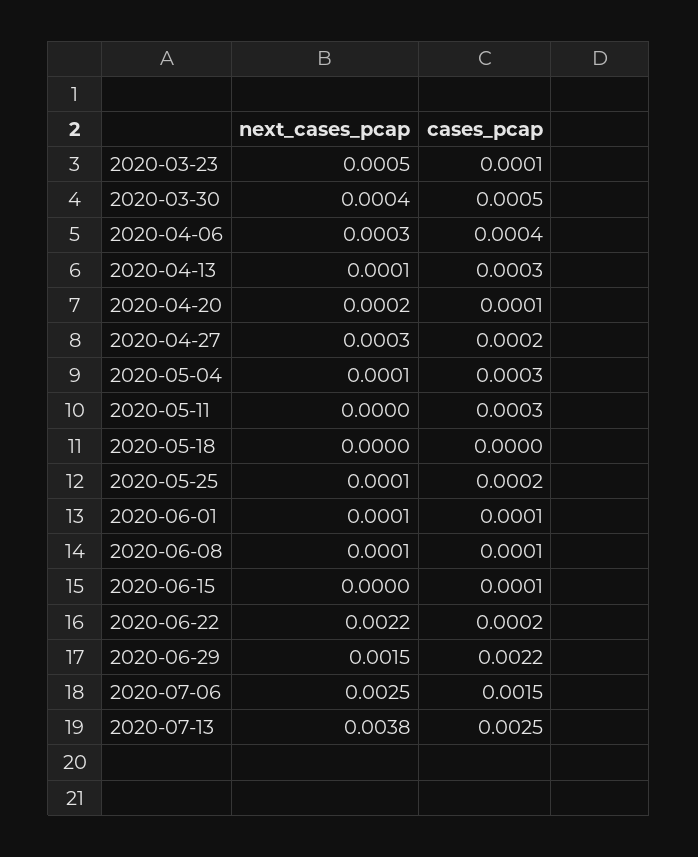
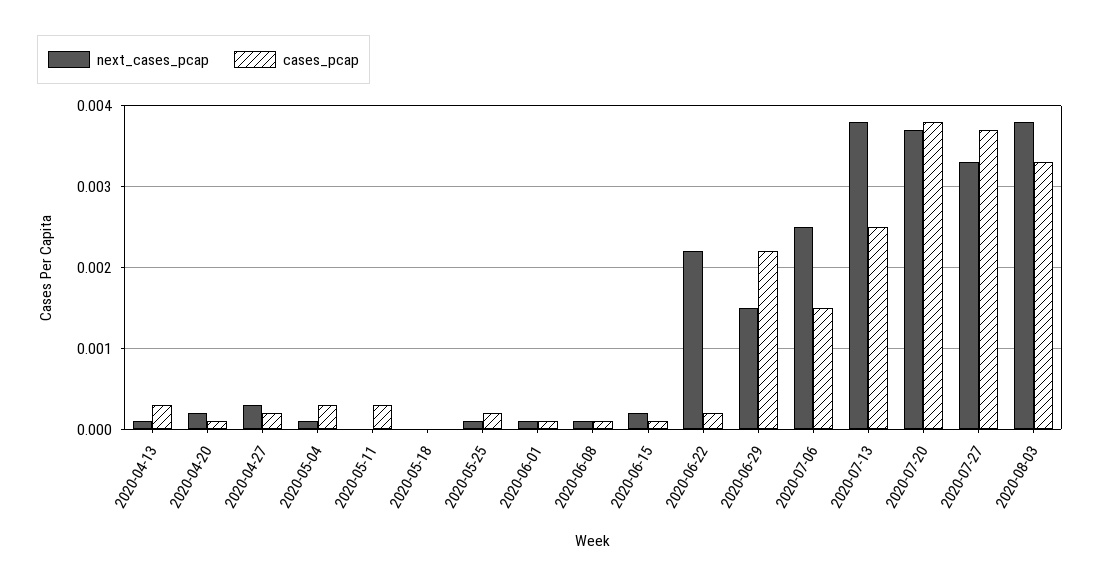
next_cases_pcap, 2020-03-23: 0.0005 -> none
cases_pcap, 2020-03-23: 0.0001 -> none
next_cases_pcap, 2020-03-30: 0.0004 -> none
cases_pcap, 2020-03-30: 0.0005 -> none
next_cases_pcap, 2020-04-06: 0.0003 -> none
cases_pcap, 2020-04-06: 0.0004 -> none
next_cases_pcap, 2020-06-15: 0 -> 0.0002
next_cases_pcap, 2020-07-20: none -> 0.0037
cases_pcap, 2020-07-20: none -> 0.0038
next_cases_pcap, 2020-07-27: none -> 0.0033
cases_pcap, 2020-07-27: none -> 0.0037
next_cases_pcap, 2020-08-03: none -> 0.0038
cases_pcap, 2020-08-03: none -> 0.0033

